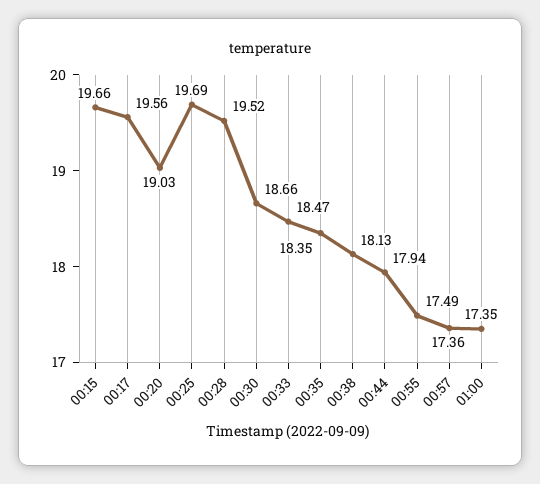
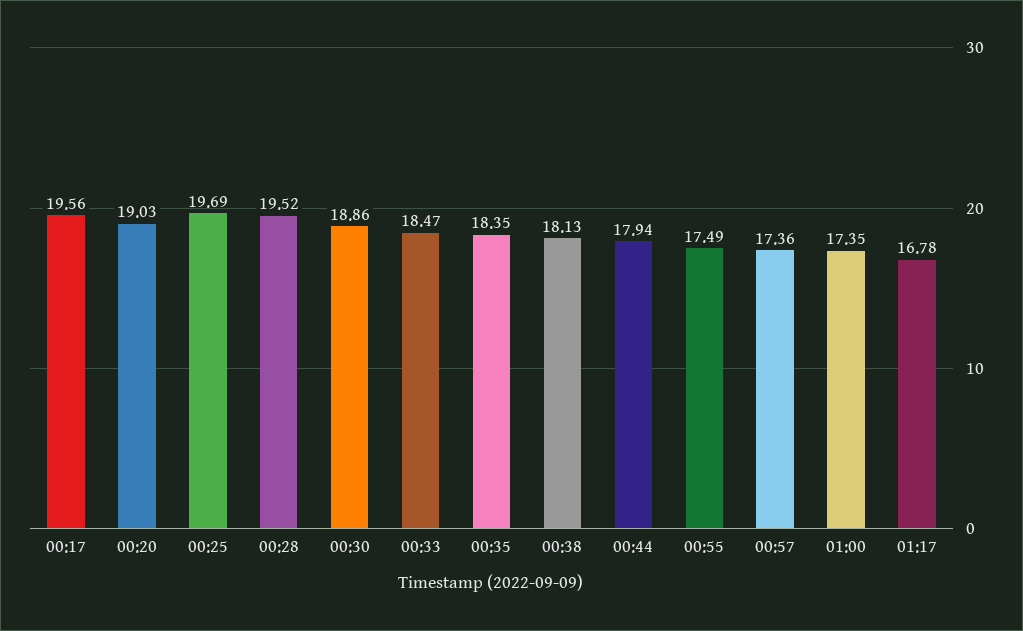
00:15: 19.66 -> none
00:30: 18.66 -> 18.86
01:17: none -> 16.78

